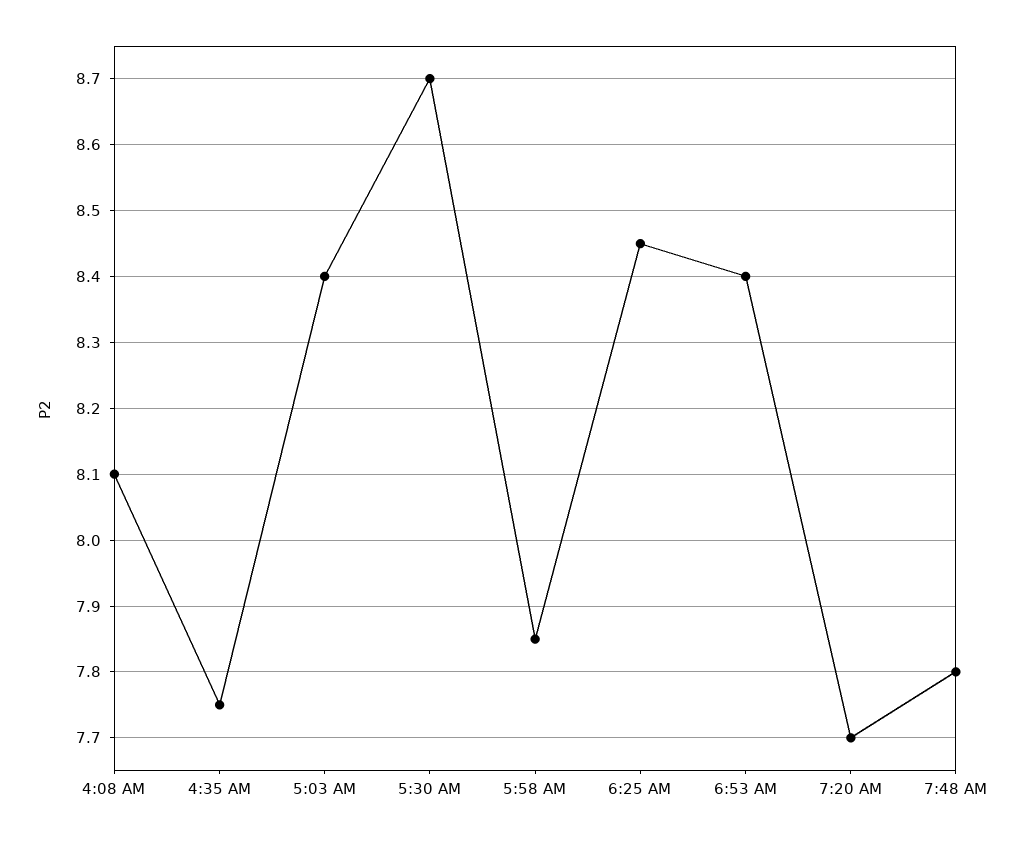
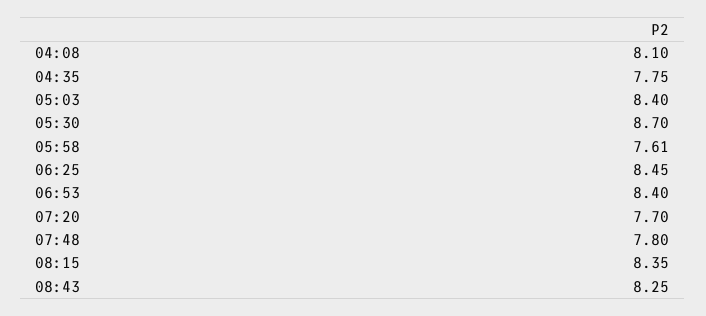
5:58 AM: 7.85 -> 7.61
08:15: none -> 8.35
08:43: none -> 8.25

